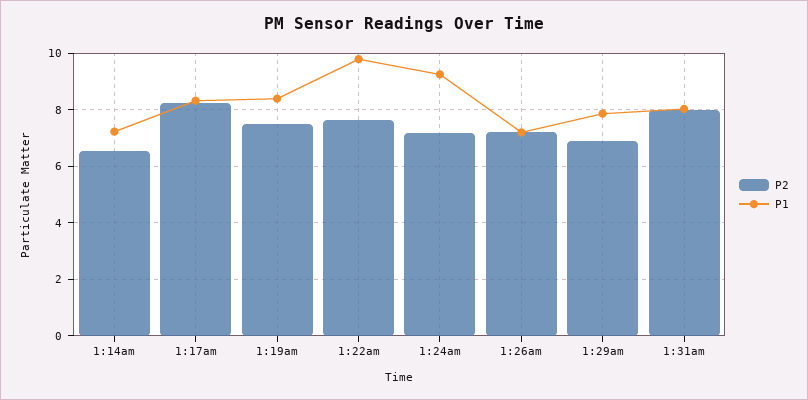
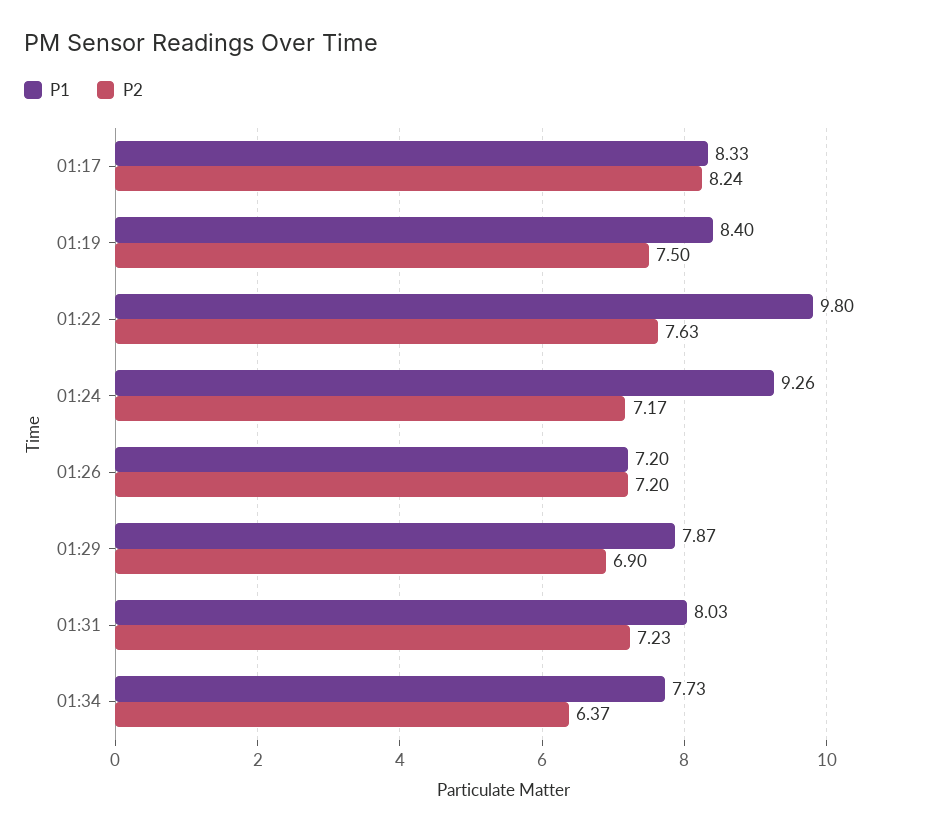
P2, 1:14am: 6.5 -> none
P1, 1:14am: 7.25 -> none
P2, 1:31am: 8 -> 7.23
P1, 01:34: none -> 7.73
P2, 01:34: none -> 6.37

